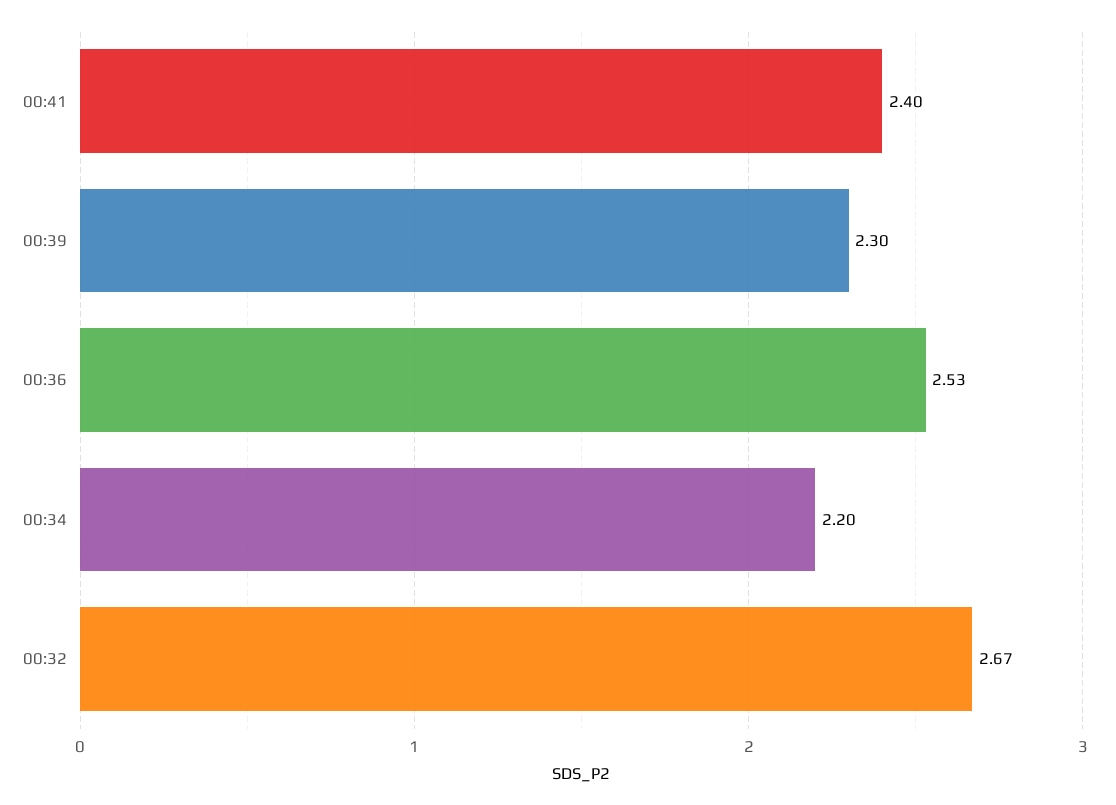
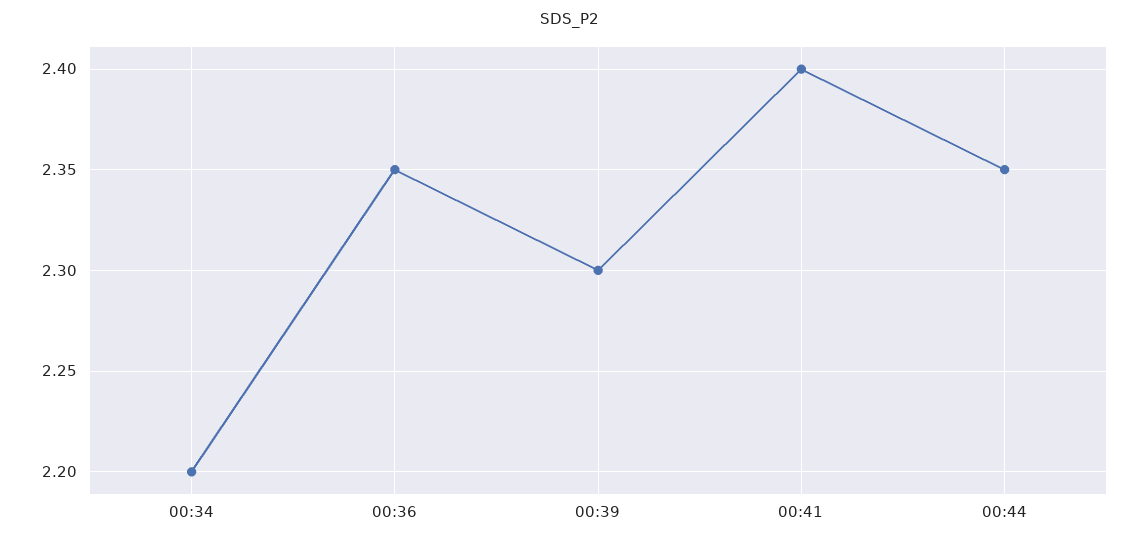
00:36: 2.53 -> 2.35
00:32: 2.67 -> none
00:44: none -> 2.35

